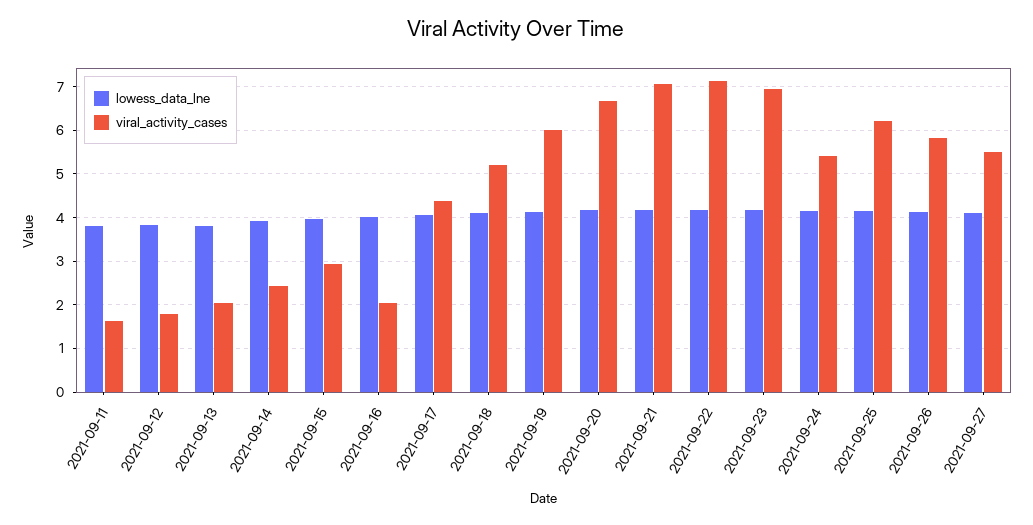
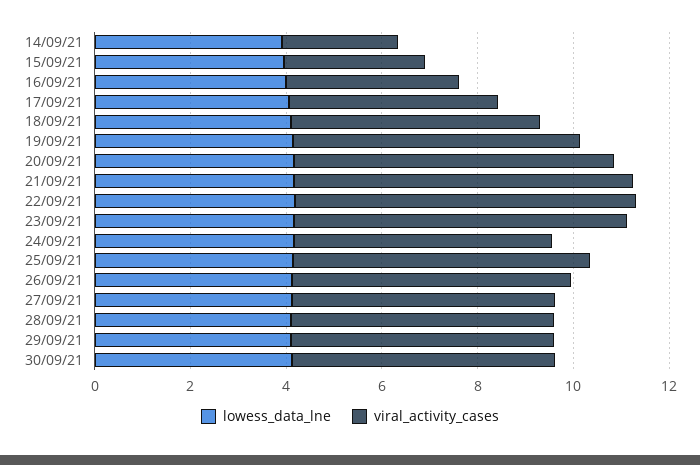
lowess_data_lne, 2021-09-11: 3.8 -> none
viral_activity_cases, 2021-09-11: 1.6 -> none
lowess_data_lne, 2021-09-12: 3.8 -> none
viral_activity_cases, 2021-09-12: 1.8 -> none
lowess_data_lne, 2021-09-13: 3.8 -> none
viral_activity_cases, 2021-09-13: 2 -> none
viral_activity_cases, 2021-09-16: 2 -> 3.5
lowess_data_lne, 28/09/21: none -> 4
viral_activity_cases, 28/09/21: none -> 5.5
lowess_data_lne, 29/09/21: none -> 4
viral_activity_cases, 29/09/21: none -> 5.5
lowess_data_lne, 30/09/21: none -> 4
viral_activity_cases, 30/09/21: none -> 5.5

